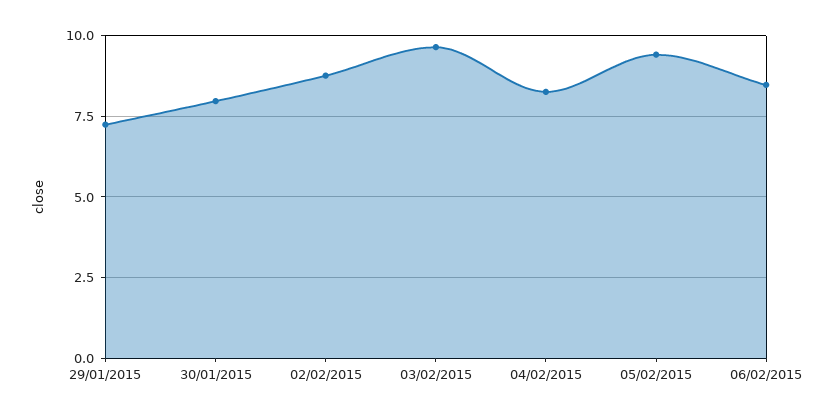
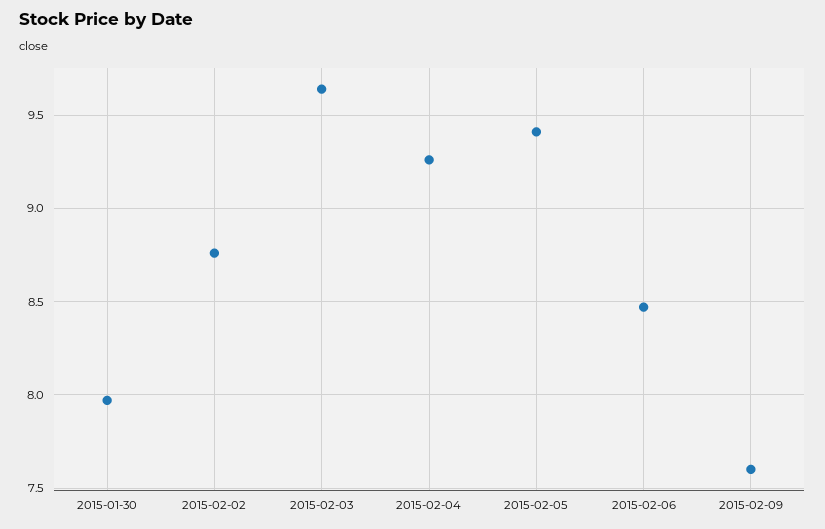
29/01/2015: 7.25 -> none
04/02/2015: 8.25 -> 9.25
2015-02-09: none -> 7.6

